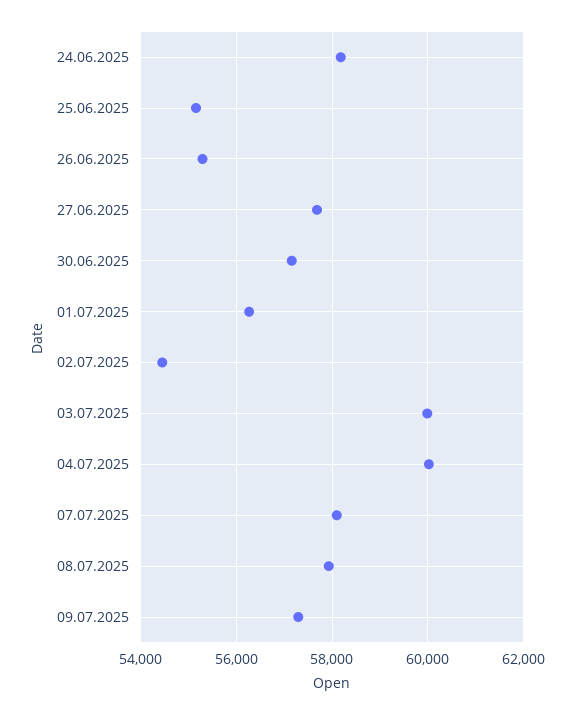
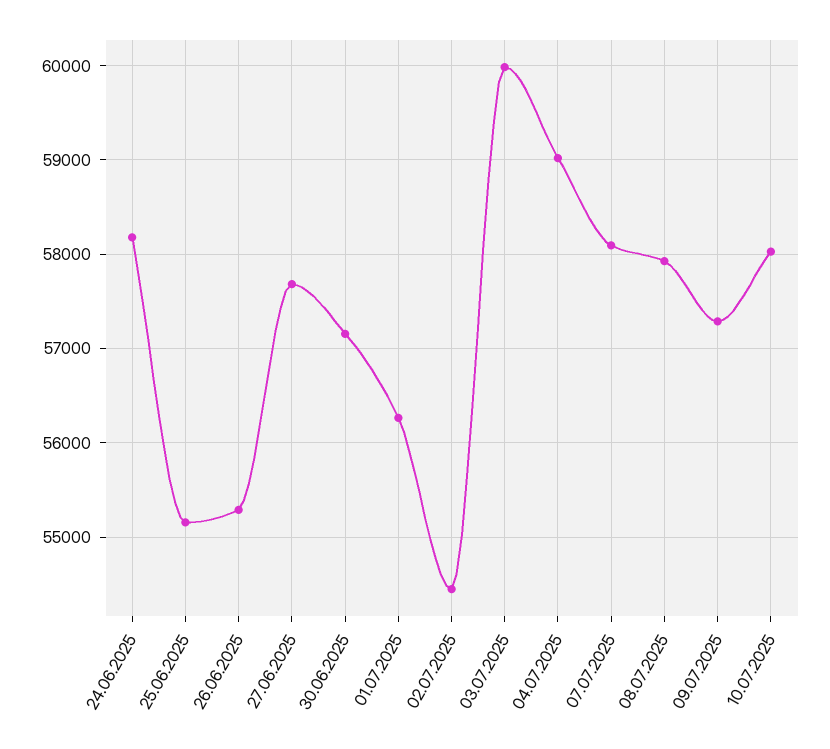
04.07.2025: 60000 -> 59000
10.07.2025: none -> 58000

